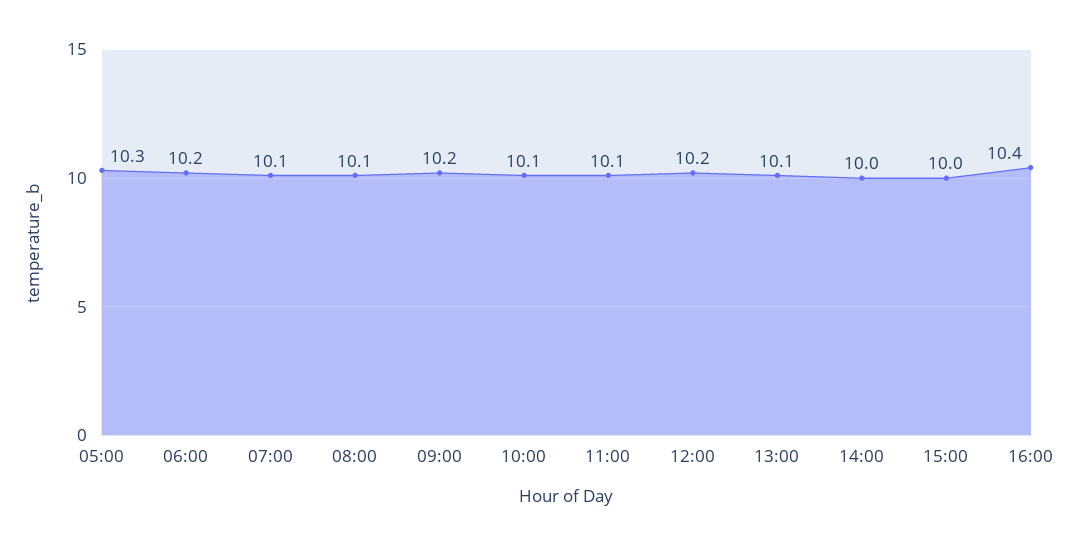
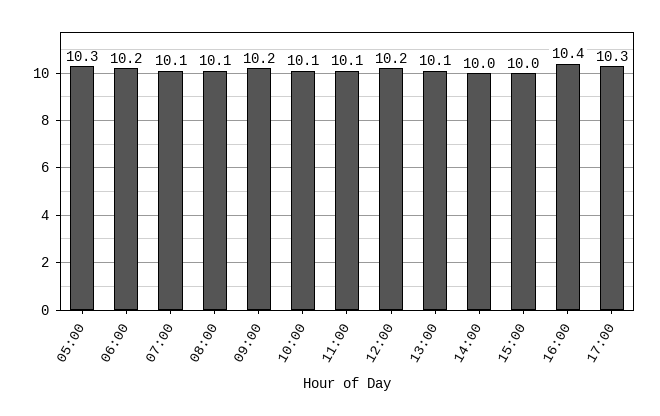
17:00: none -> 10.3

